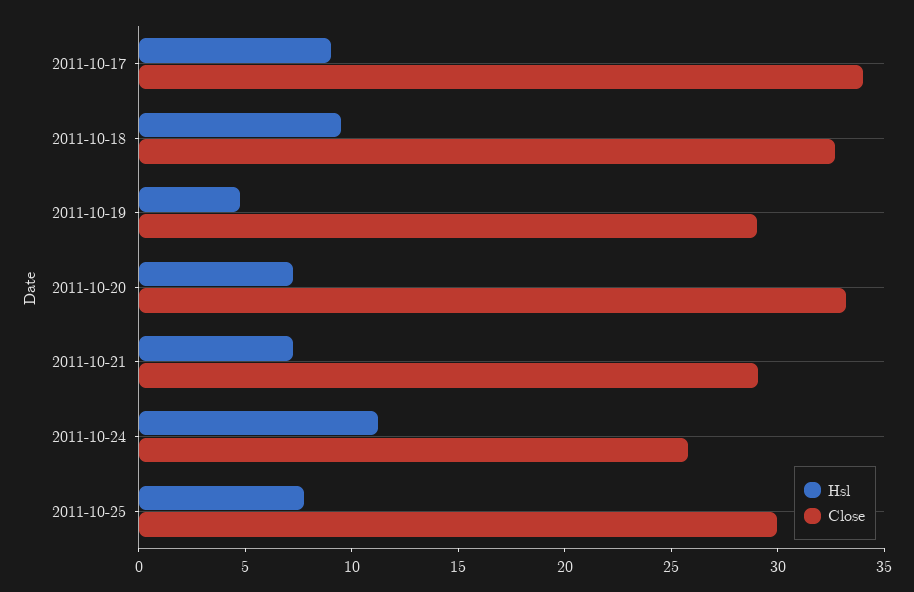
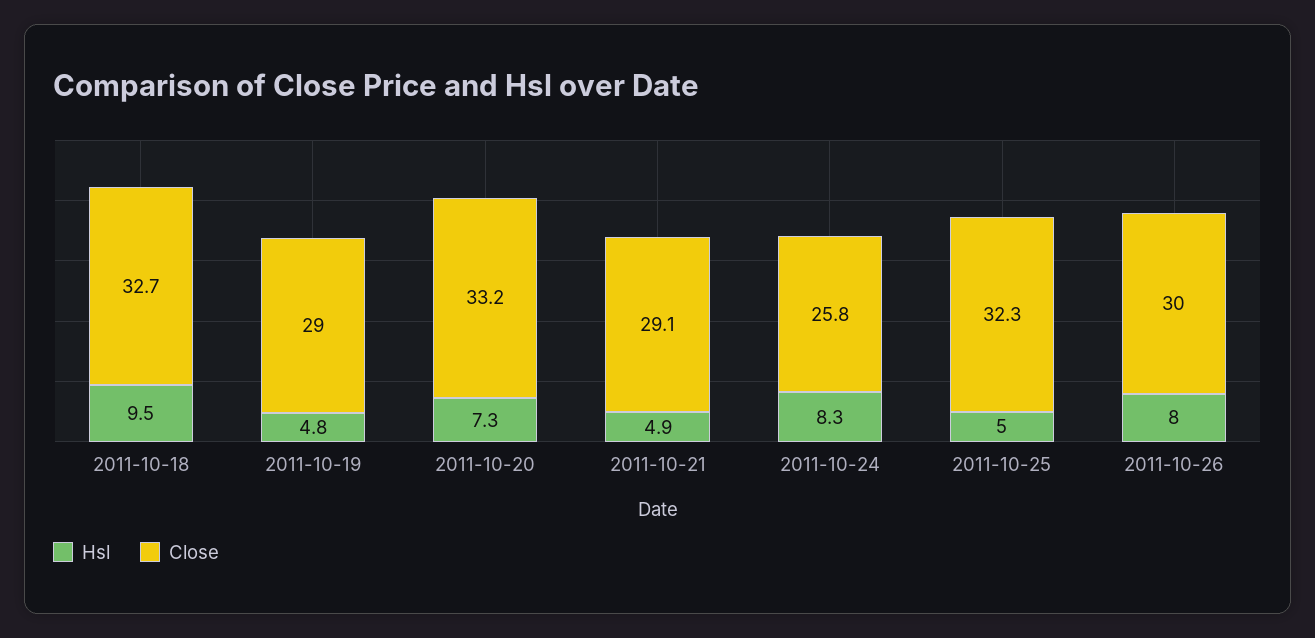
Hsl, 2011-10-17: 9 -> none
Close, 2011-10-17: 34 -> none
Hsl, 2011-10-21: 7 -> 4.9
Hsl, 2011-10-24: 11 -> 8.3
Hsl, 2011-10-25: 8 -> 5
Close, 2011-10-25: 30 -> 32.3
Hsl, 2011-10-26: none -> 8
Close, 2011-10-26: none -> 30

